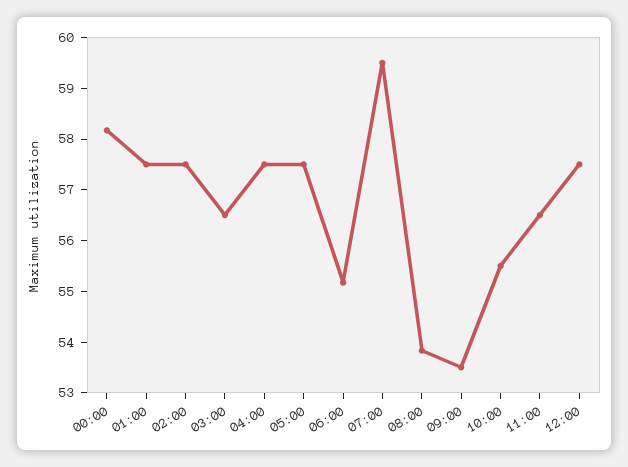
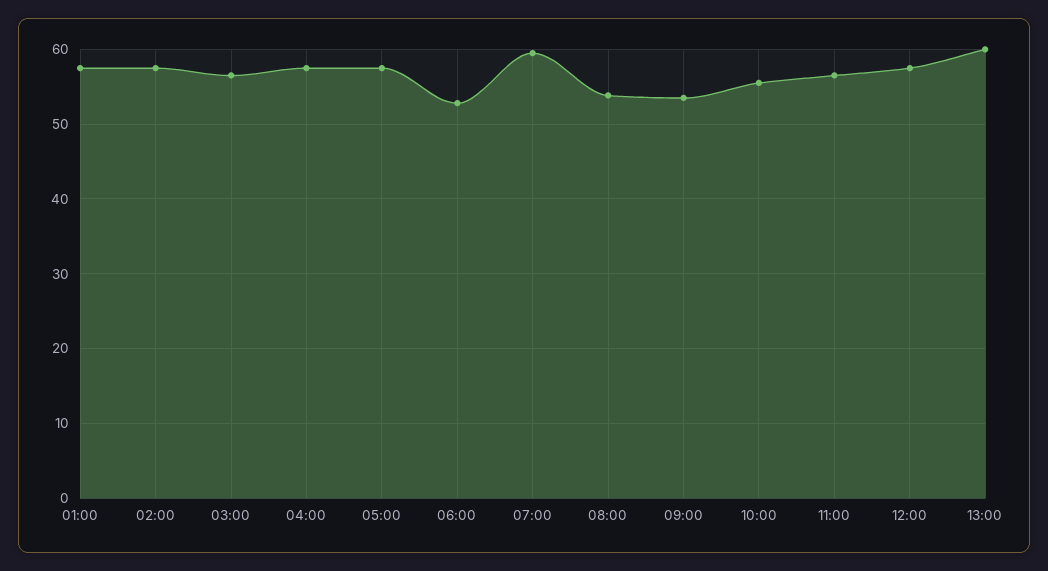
00:00: 58.2 -> none
06:00: 55.2 -> 53
13:00: none -> 60

